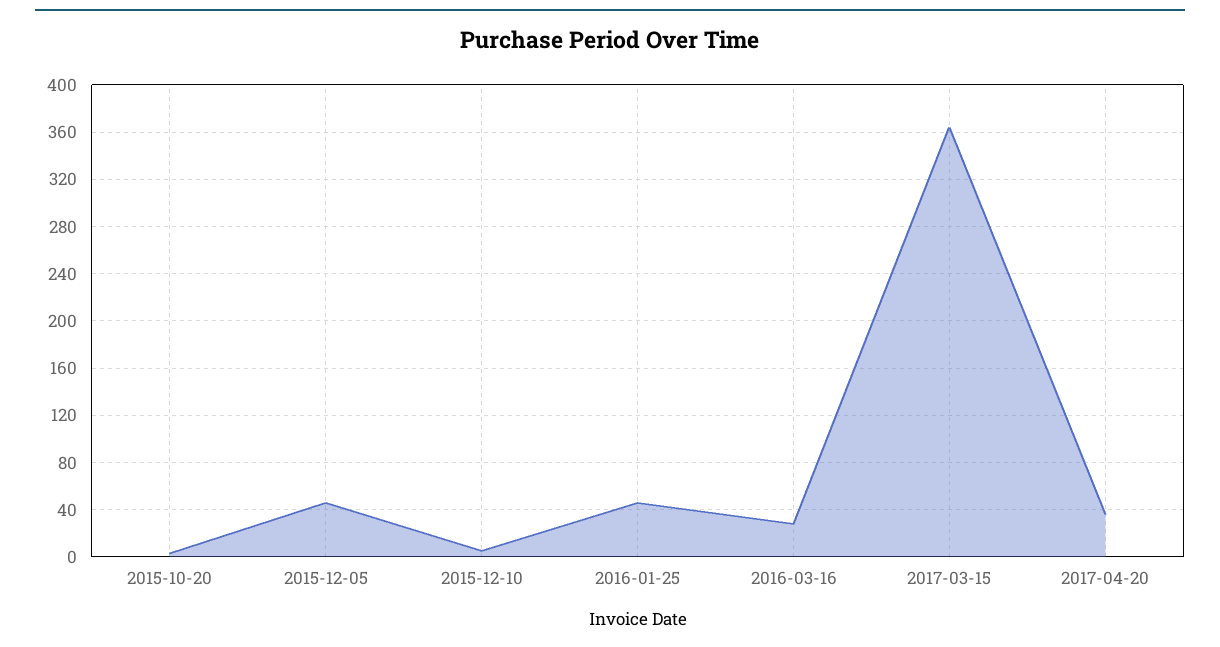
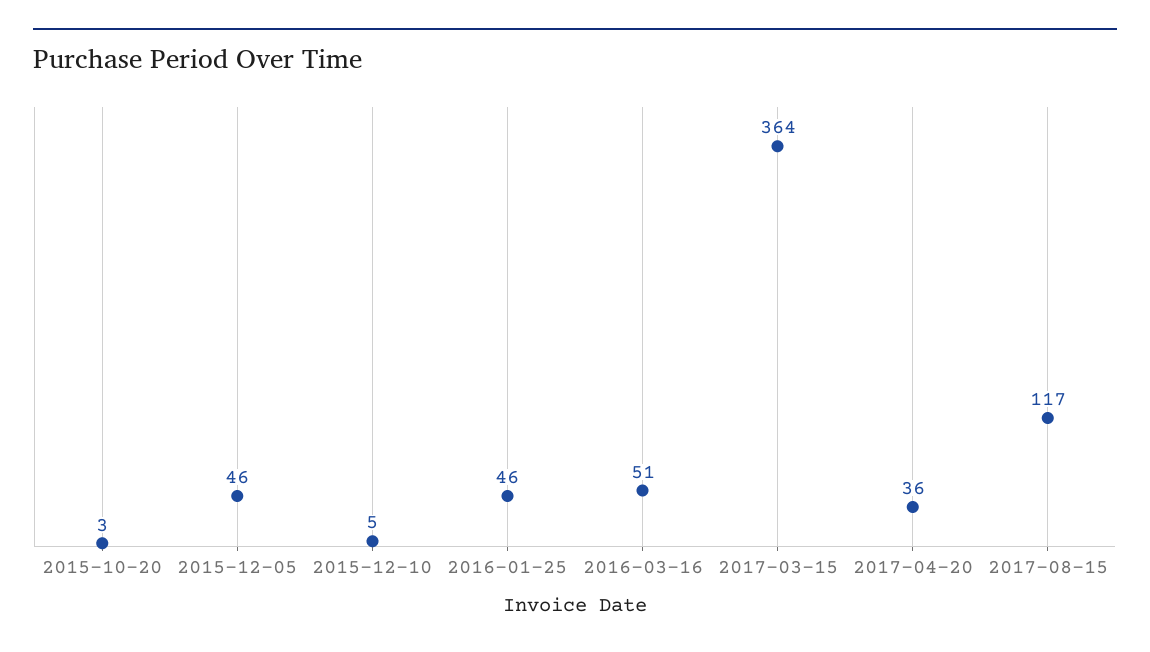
2016-03-16: 30 -> 51
2017-08-15: none -> 117

